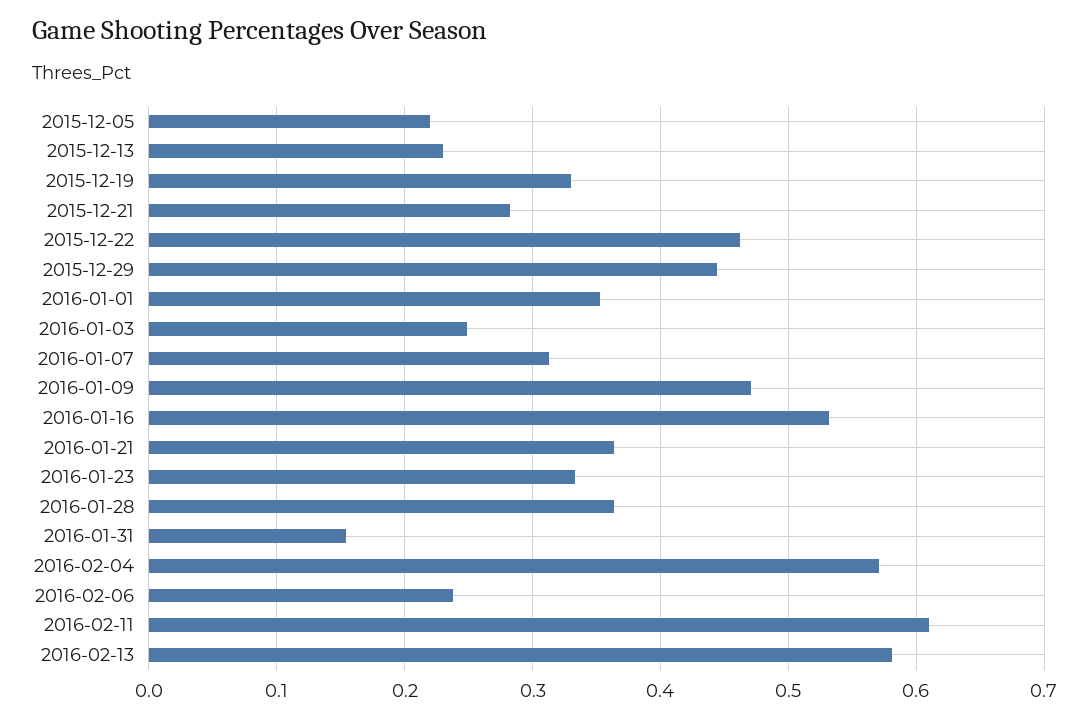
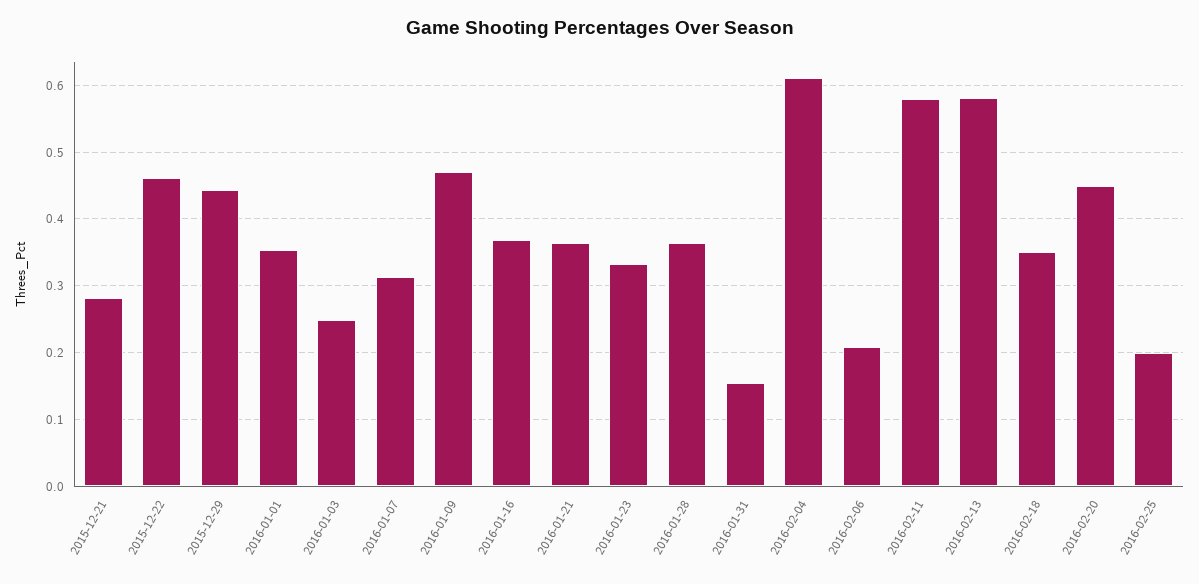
2015-12-05: 0.22 -> none
2015-12-13: 0.23 -> none
2015-12-19: 0.33 -> none
2016-01-16: 0.53 -> 0.37
2016-02-04: 0.57 -> 0.61
2016-02-06: 0.24 -> 0.21
2016-02-11: 0.61 -> 0.58
2016-02-18: none -> 0.35
2016-02-20: none -> 0.45
2016-02-25: none -> 0.2

